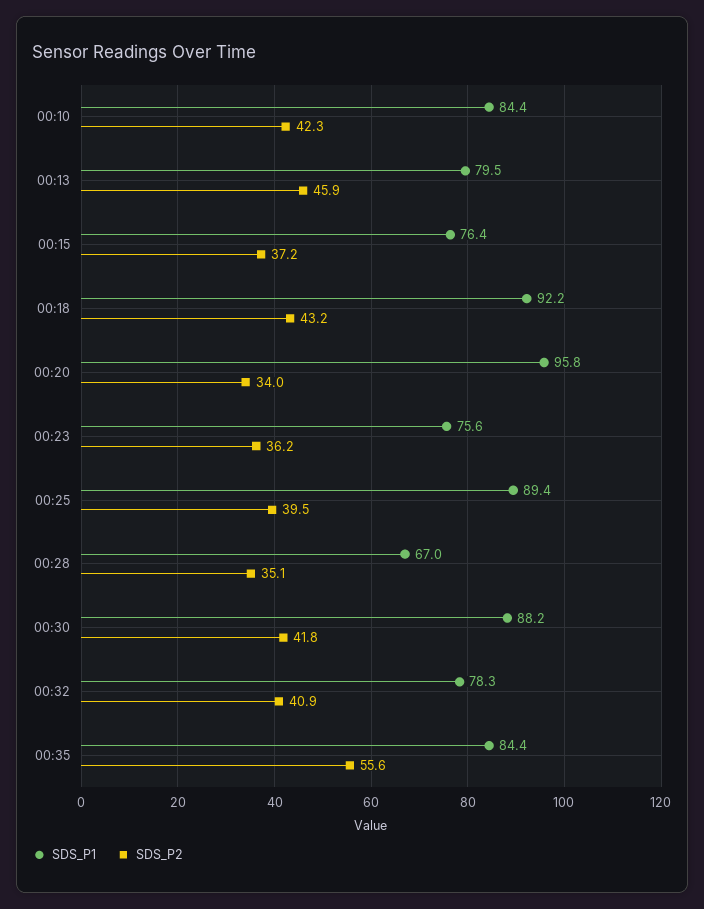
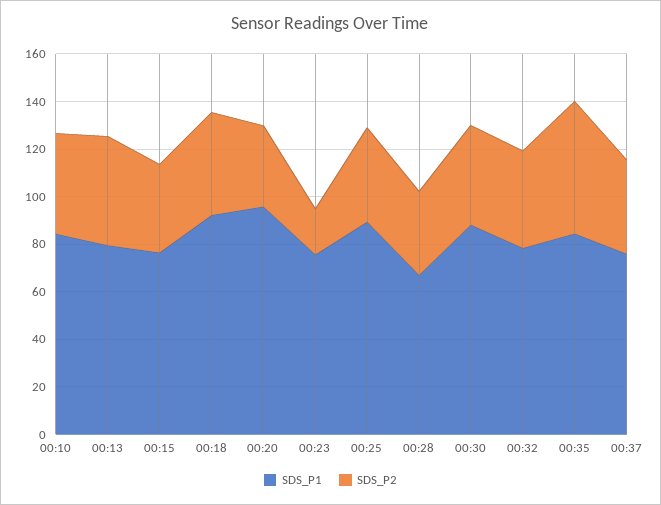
SDS_P2, 00:23: 36.2 -> 20
SDS_P1, 00:37: none -> 75
SDS_P2, 00:37: none -> 40

